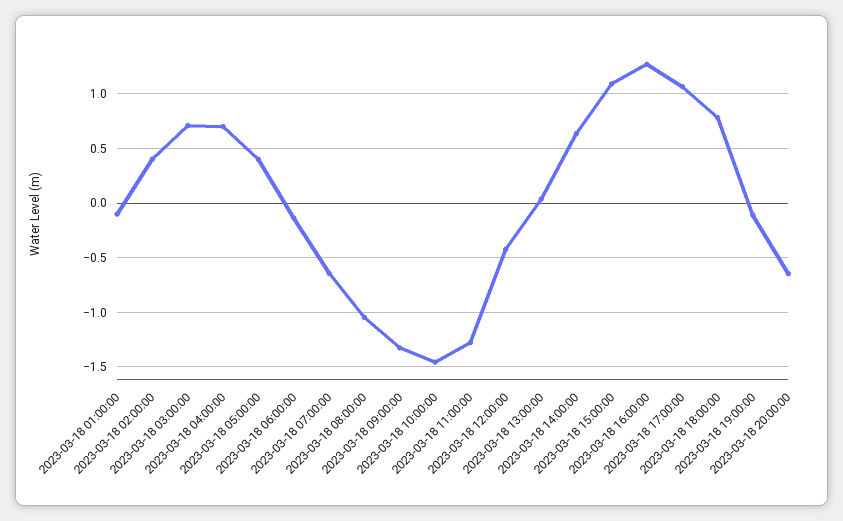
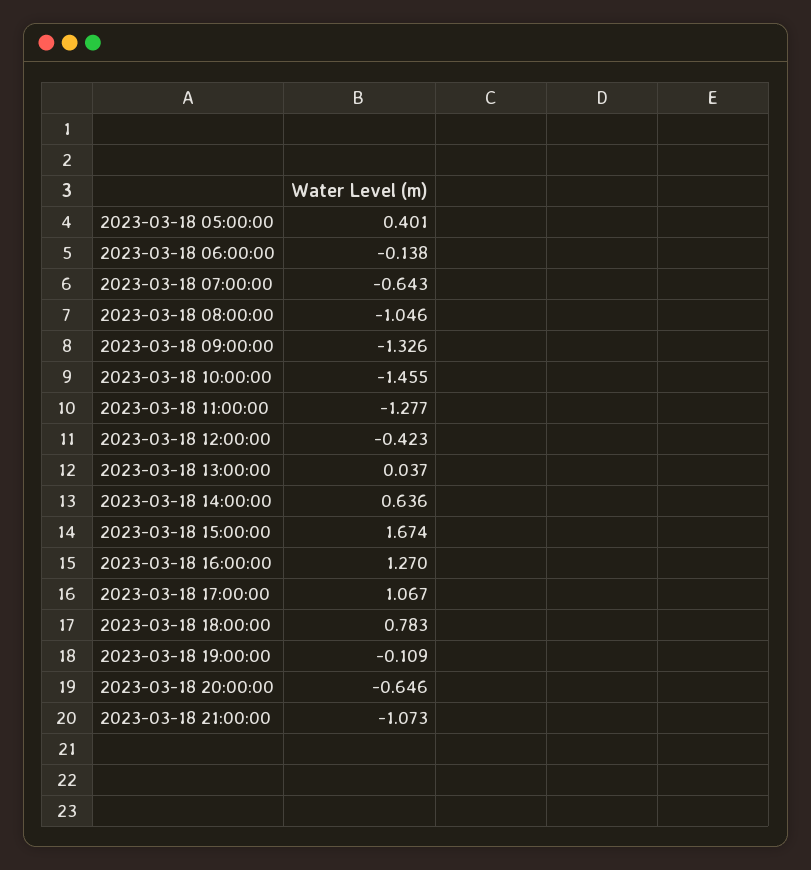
2023-03-18 01:00:00: -0.1 -> none
2023-03-18 02:00:00: 0.4 -> none
2023-03-18 03:00:00: 0.7 -> none
2023-03-18 04:00:00: 0.7 -> none
2023-03-18 15:00:00: 1.1 -> 1.674
2023-03-18 21:00:00: none -> -1.073

